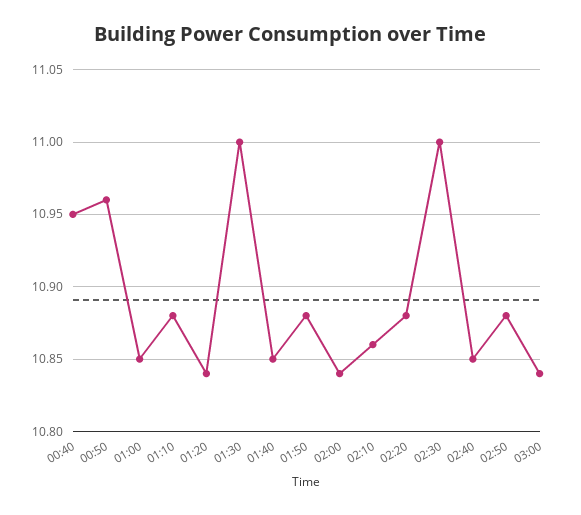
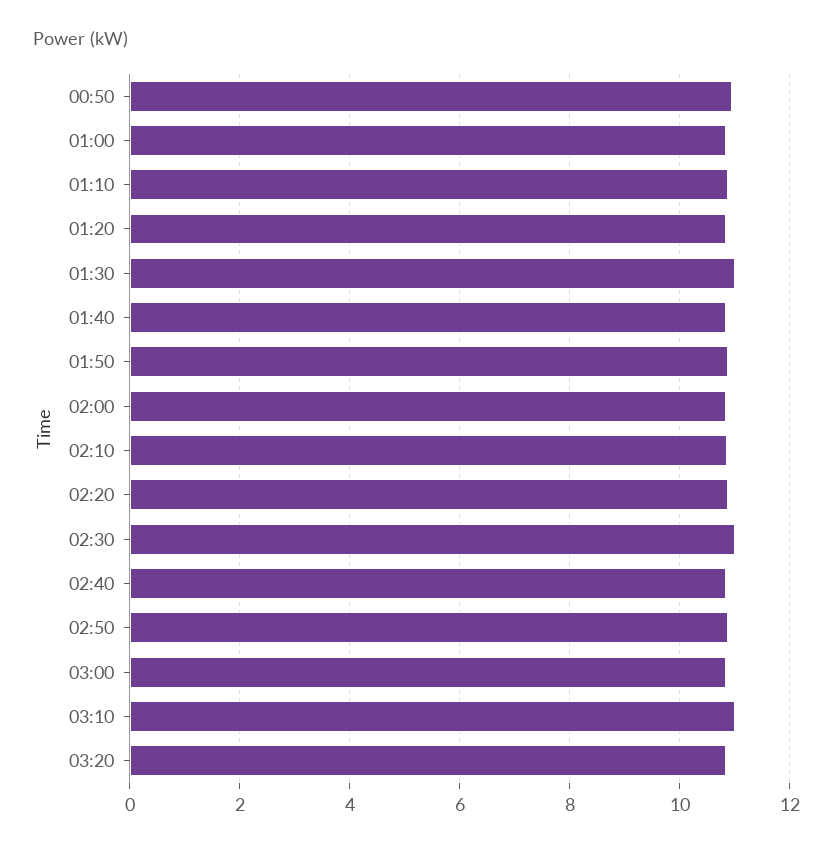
00:40: 10.95 -> none
03:10: none -> 11
03:20: none -> 10.8

